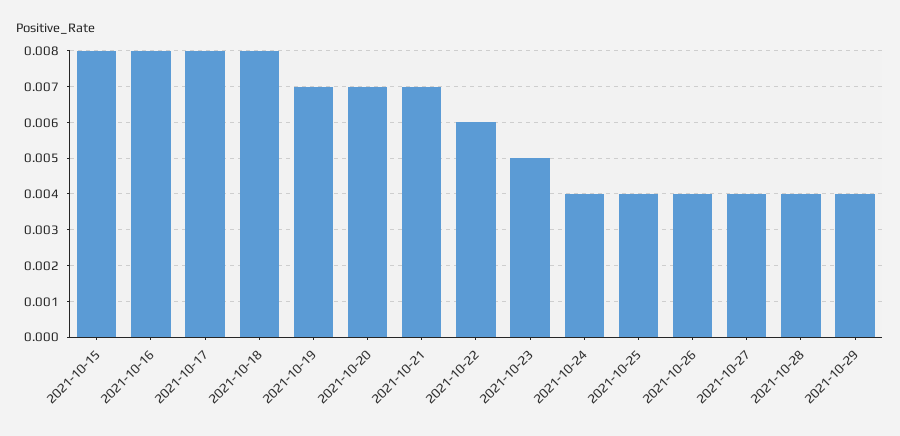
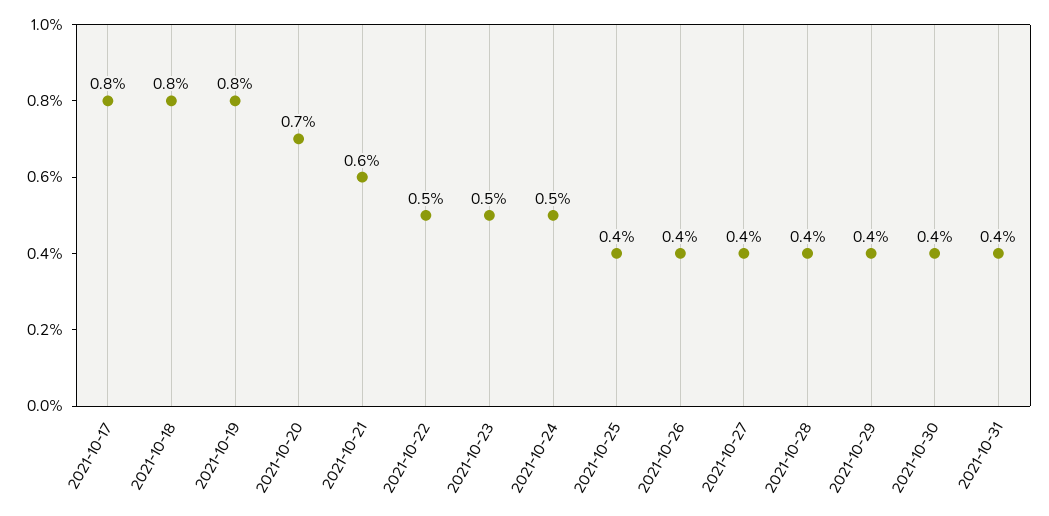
2021-10-15: 0.008 -> none
2021-10-16: 0.008 -> none
2021-10-19: 0.007 -> 0.008
2021-10-21: 0.007 -> 0.006
2021-10-22: 0.006 -> 0.005
2021-10-24: 0.004 -> 0.005
2021-10-30: none -> 0.004
2021-10-31: none -> 0.004

